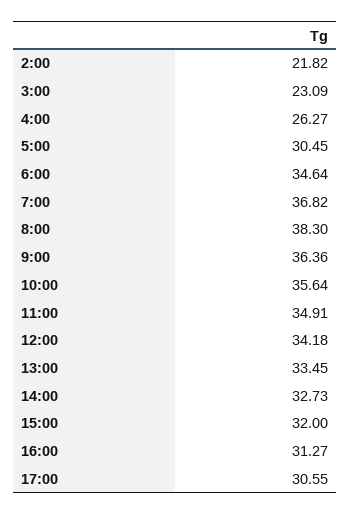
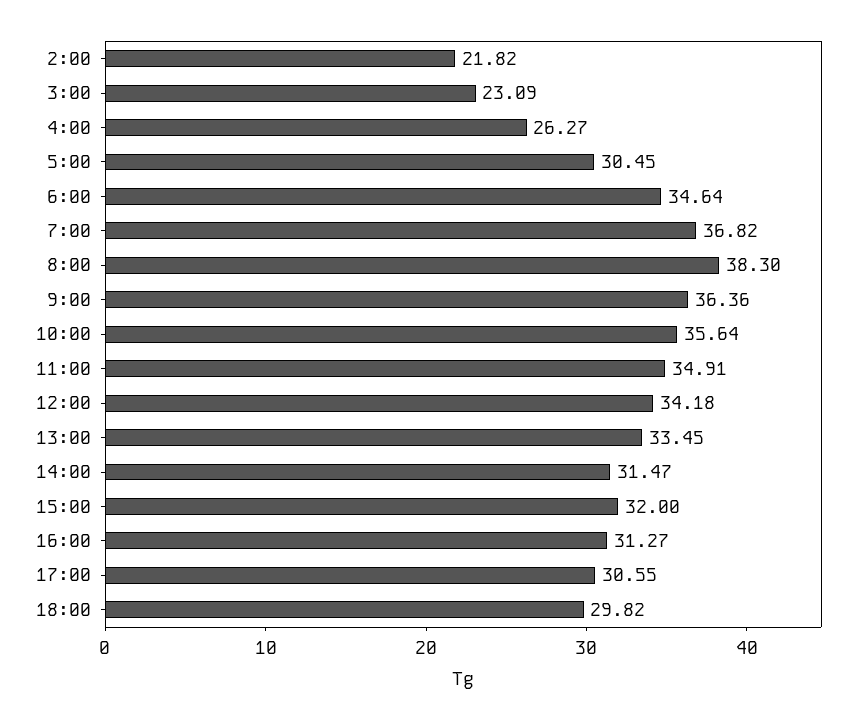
14:00: 32.73 -> 31.47
18:00: none -> 29.82

